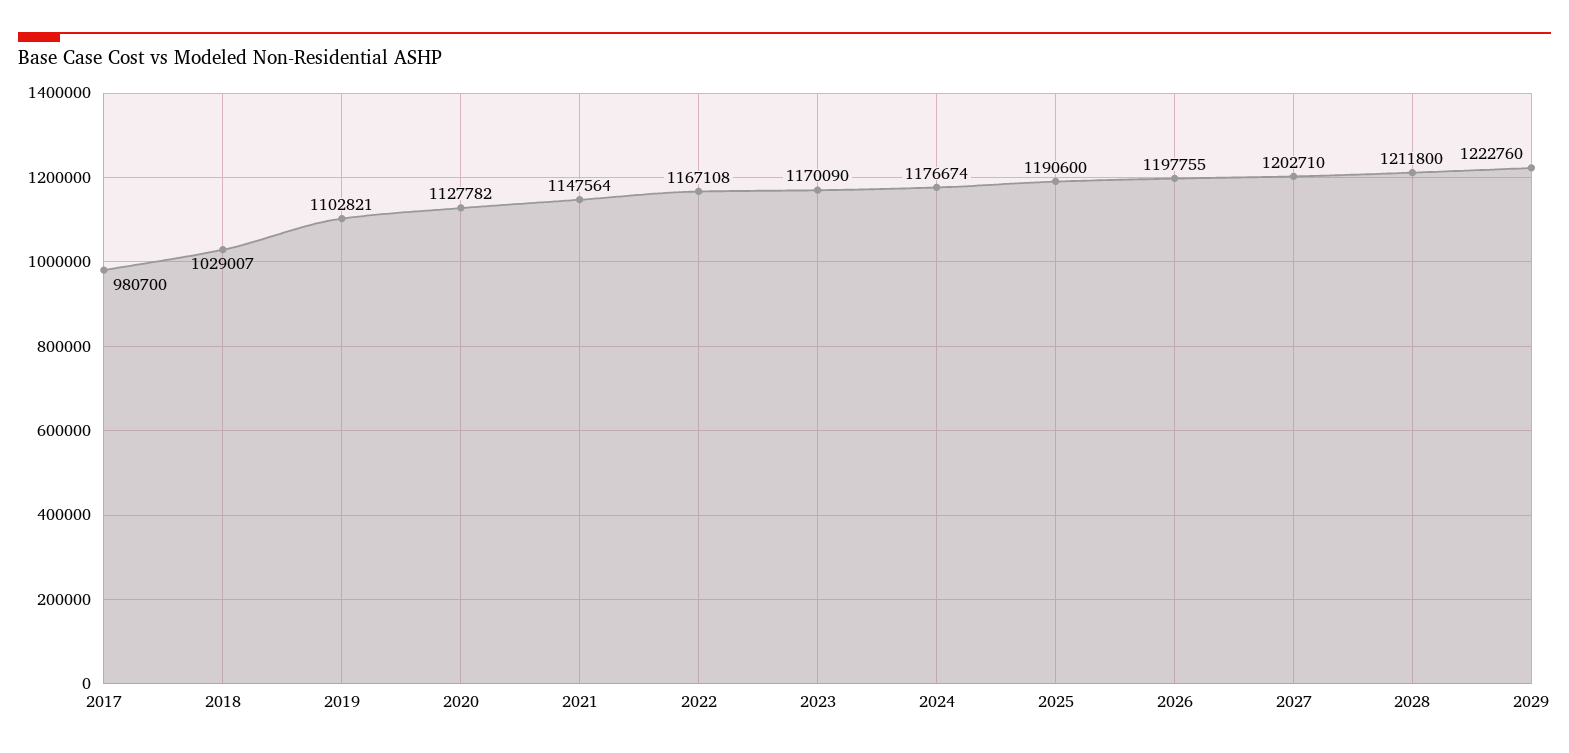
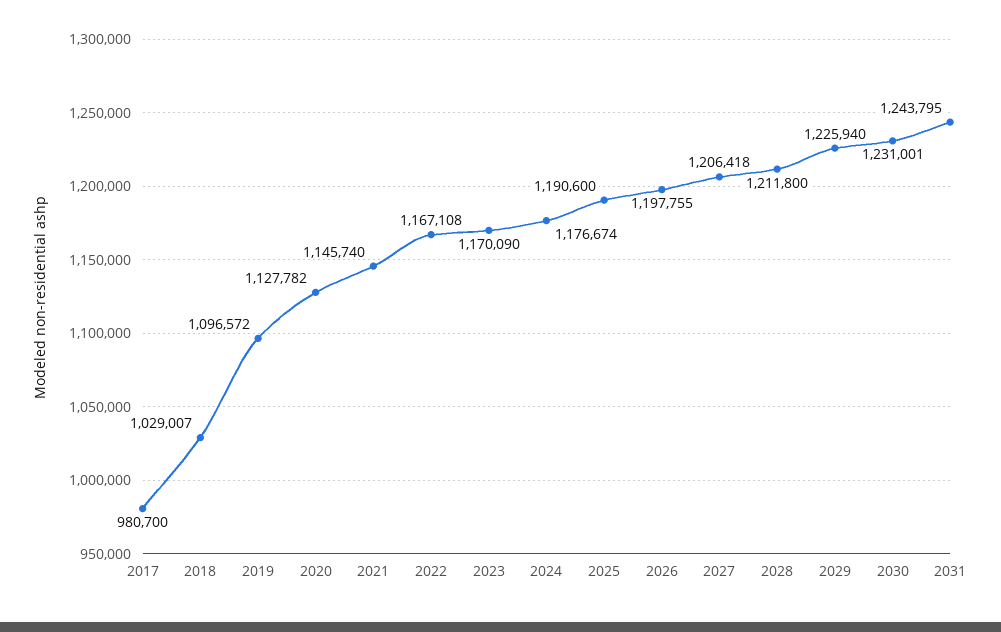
2019: 1102821 -> 1096572
2021: 1147564 -> 1145740
2027: 1202710 -> 1206418
2029: 1222760 -> 1225940
2030: none -> 1231001
2031: none -> 1243795

